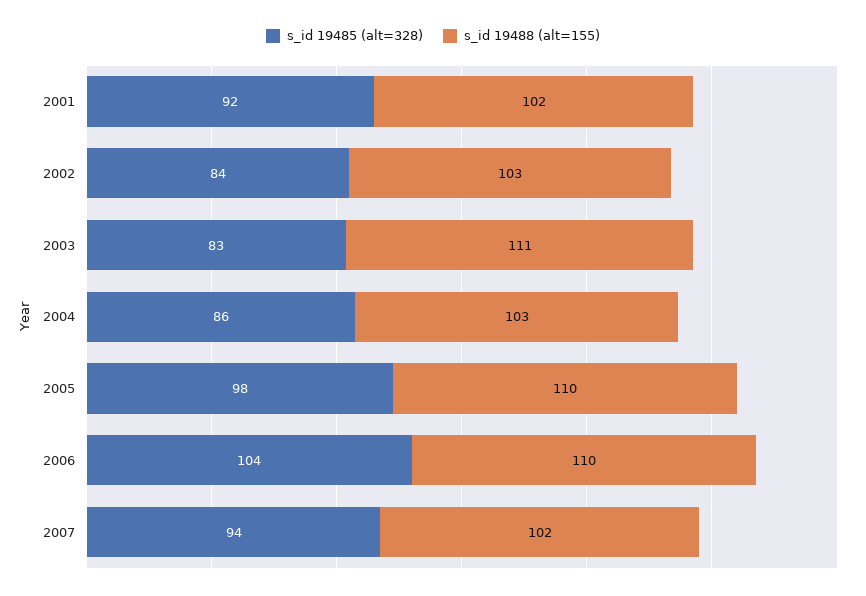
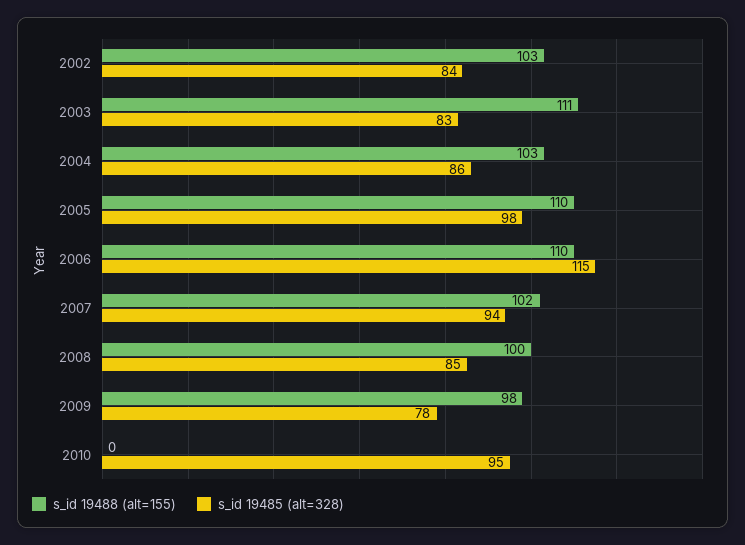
s_id 19485 (alt=328), 2001: 92 -> none
s_id 19488 (alt=155), 2001: 102 -> none
s_id 19485 (alt=328), 2006: 104 -> 115
s_id 19488 (alt=155), 2008: none -> 100
s_id 19485 (alt=328), 2008: none -> 85
s_id 19488 (alt=155), 2009: none -> 98
s_id 19485 (alt=328), 2009: none -> 78
s_id 19488 (alt=155), 2010: none -> 0
s_id 19485 (alt=328), 2010: none -> 95

